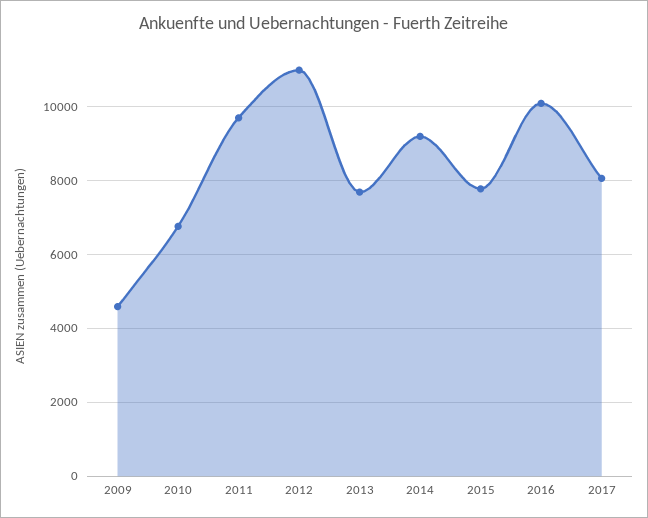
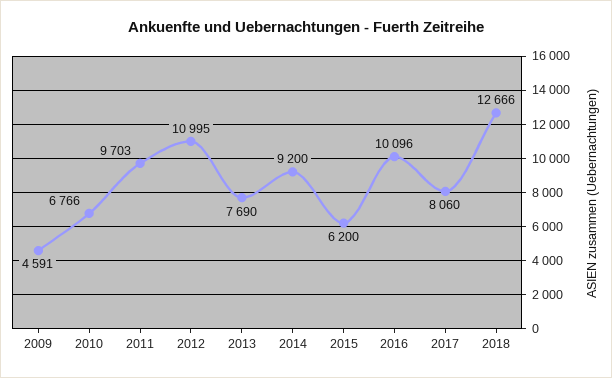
2015: 7800 -> 6200
2018: none -> 12666

